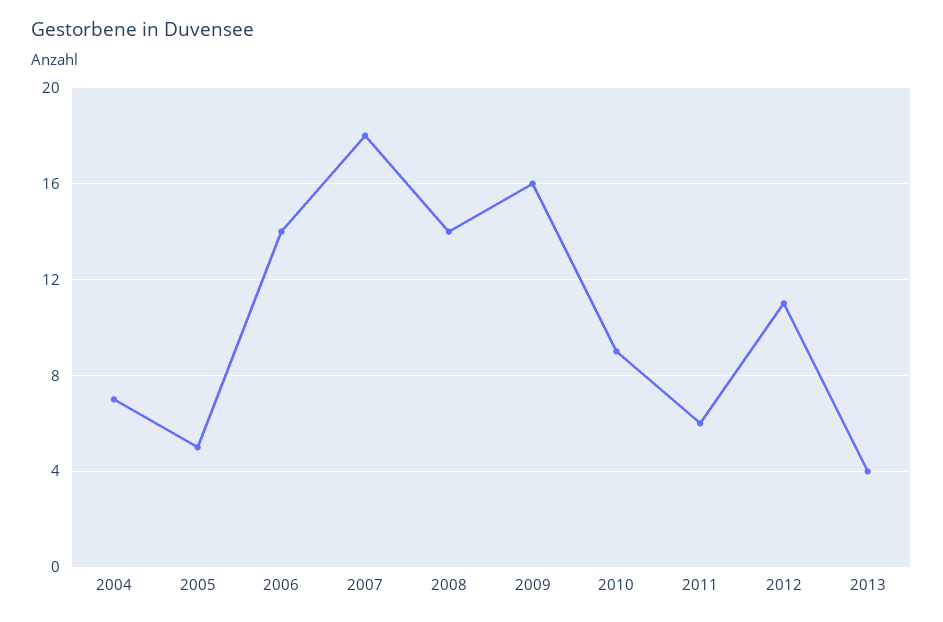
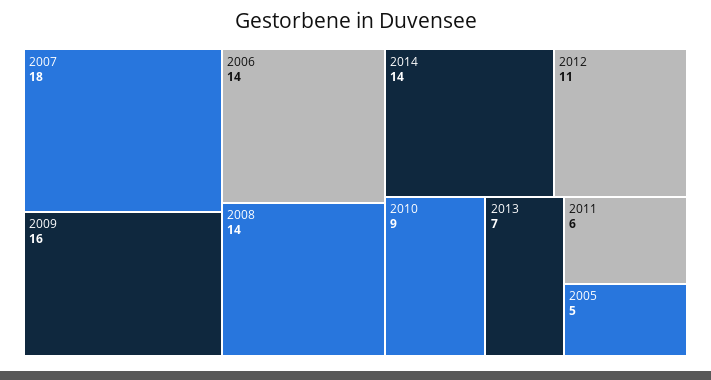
2004: 7 -> none
2013: 4 -> 7
2014: none -> 14

